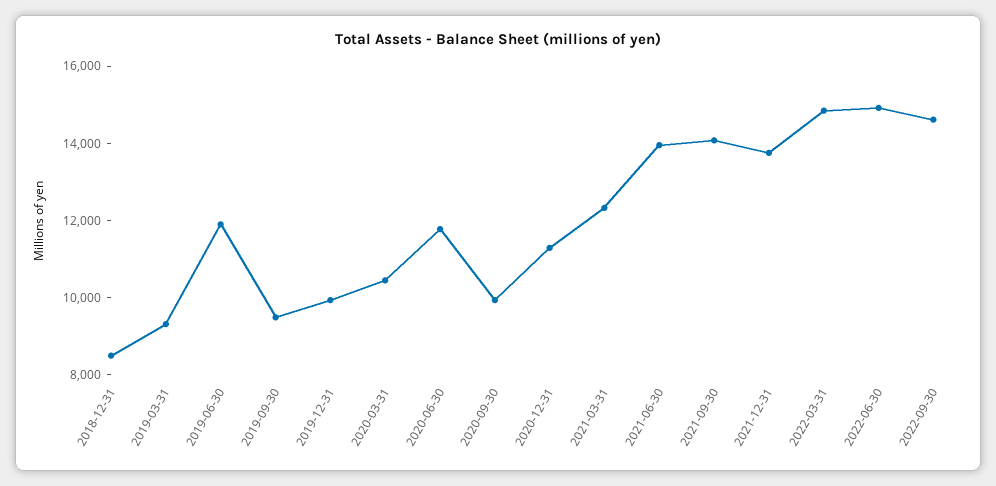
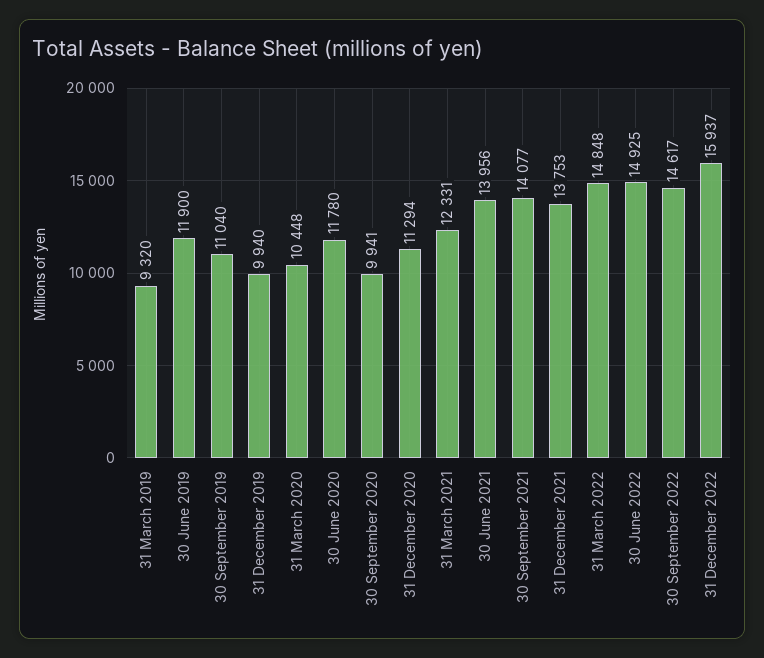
2018-12-31: 8500 -> none
2019-09-30: 9500 -> 11040
31 December 2022: none -> 15937

